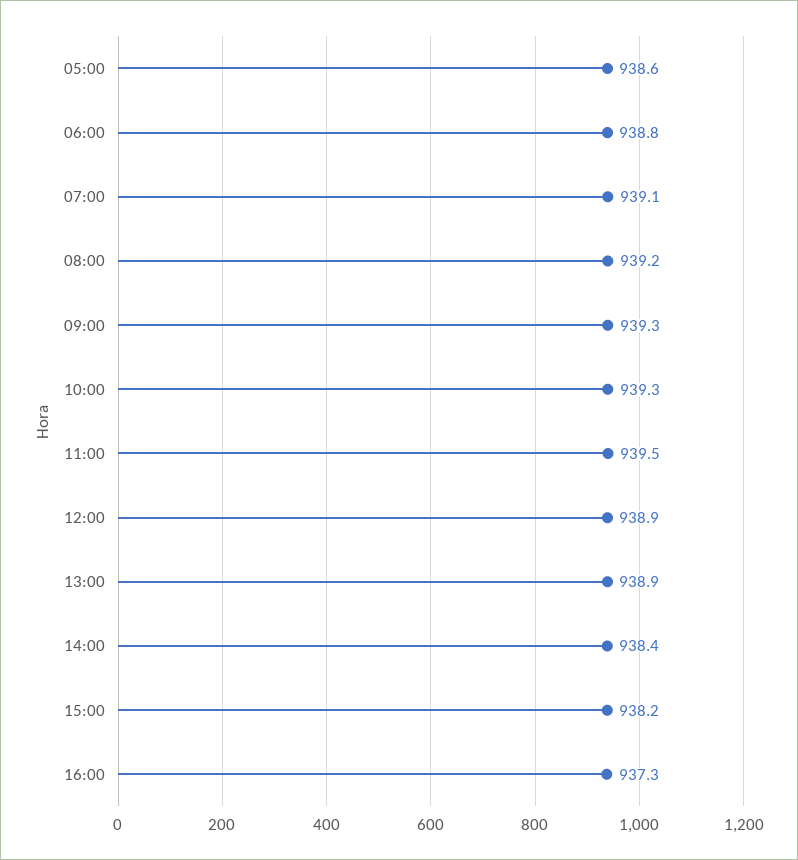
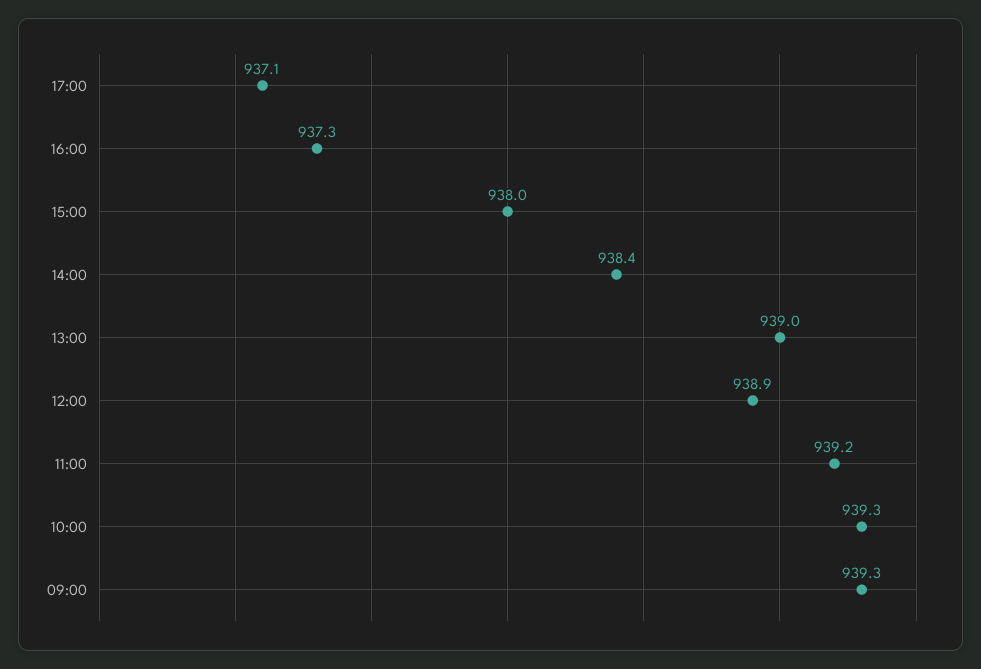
05:00: 938.6 -> none
06:00: 938.8 -> none
07:00: 939.1 -> none
08:00: 939.2 -> none
11:00: 939.5 -> 939.2
13:00: 938.9 -> 939
15:00: 938.2 -> 938
17:00: none -> 937.1

